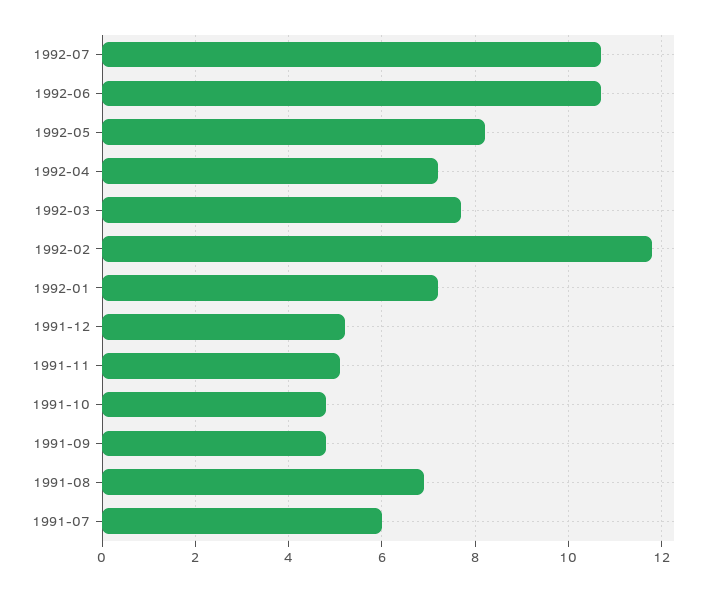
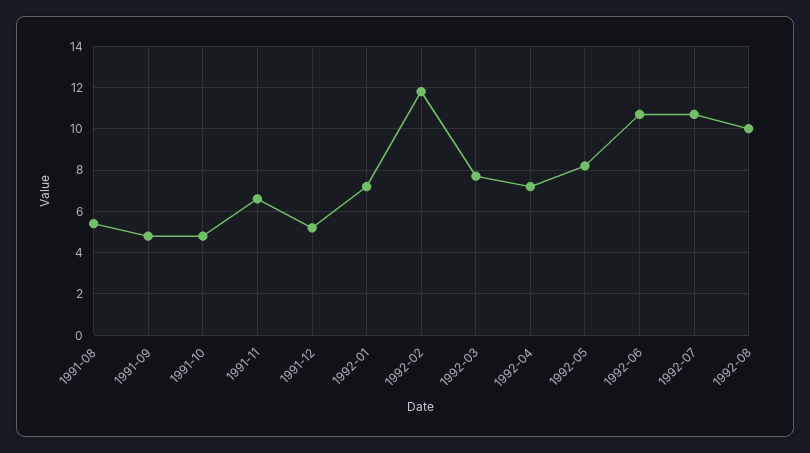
1991-11: 5 -> 6.5
1991-08: 7 -> 5.5
1991-07: 6 -> none
1992-08: none -> 10

